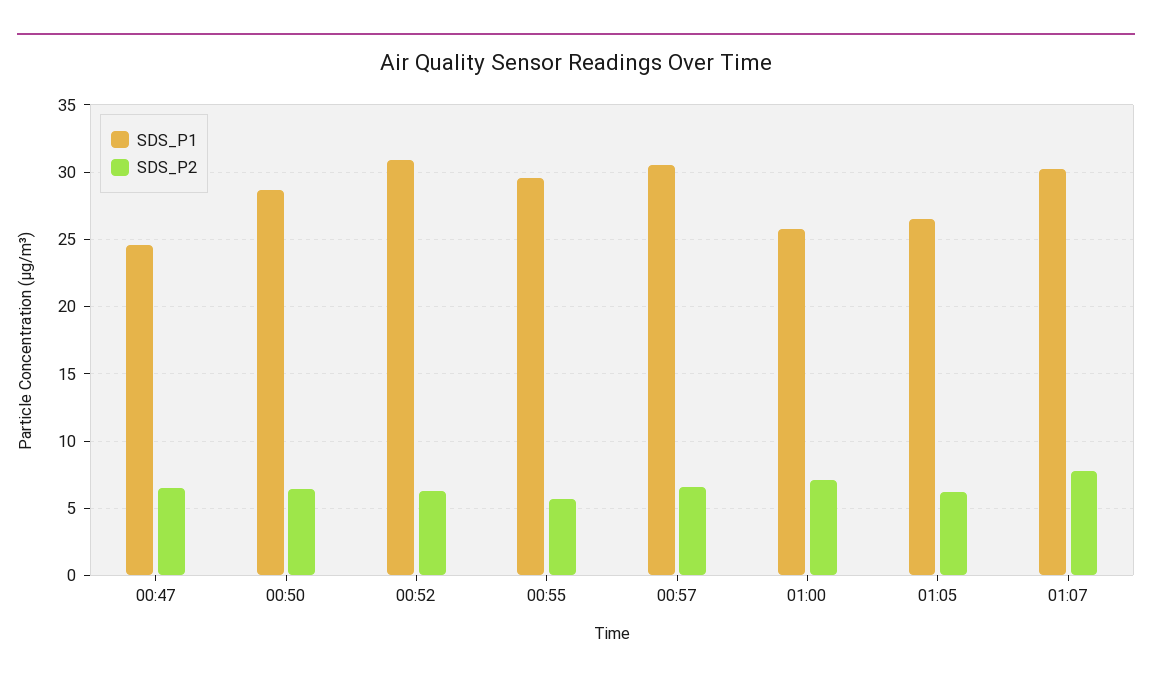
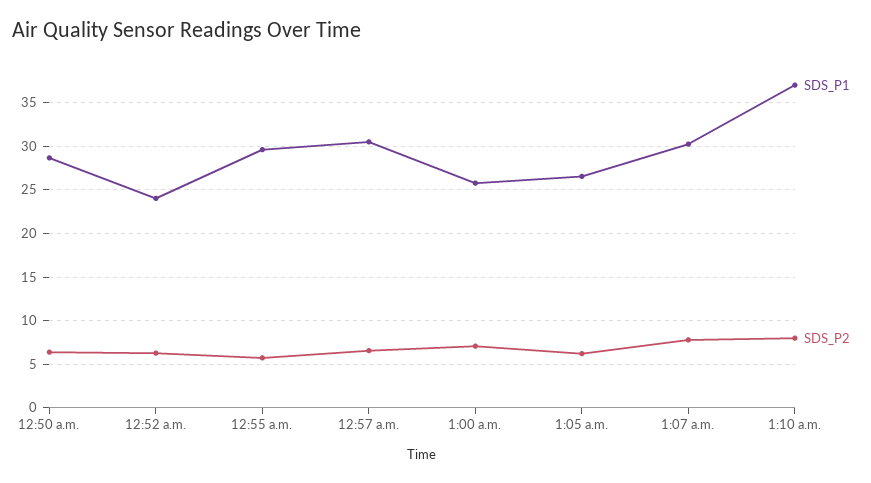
SDS_P1, 00:47: 24.5 -> none
SDS_P2, 00:47: 6.5 -> none
SDS_P1, 00:52: 31 -> 24
SDS_P1, 1:10 a.m.: none -> 37
SDS_P2, 1:10 a.m.: none -> 8

